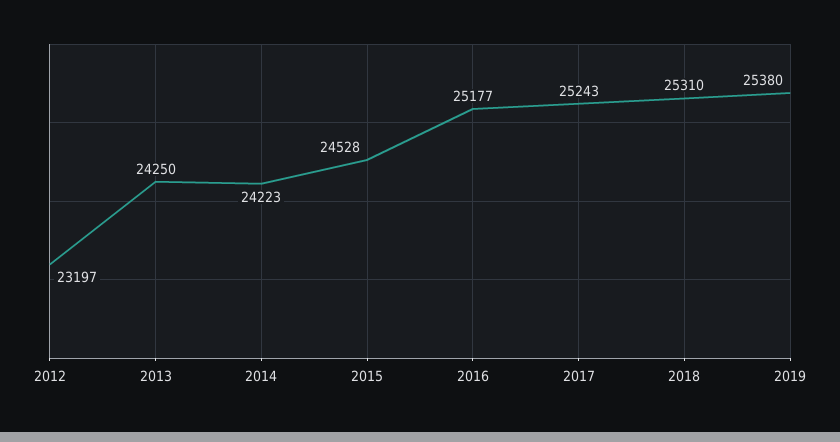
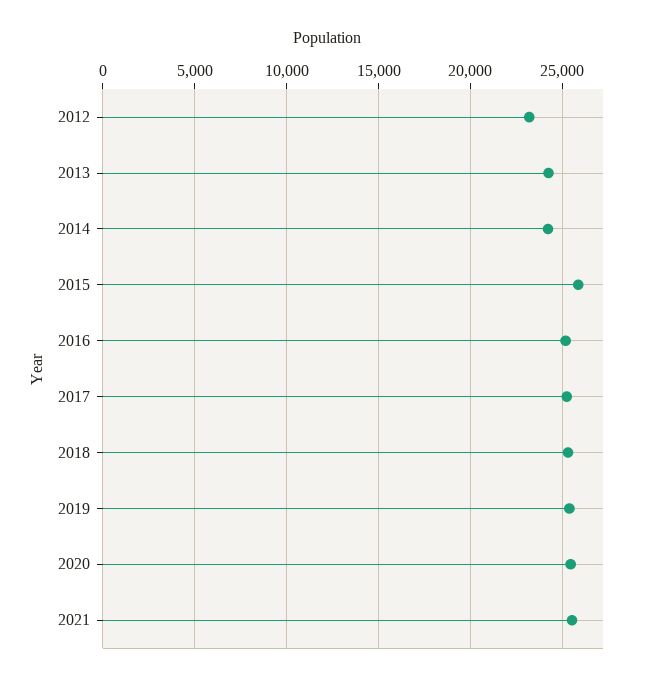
2015: 24528 -> 26000
2020: none -> 25500
2021: none -> 25500

